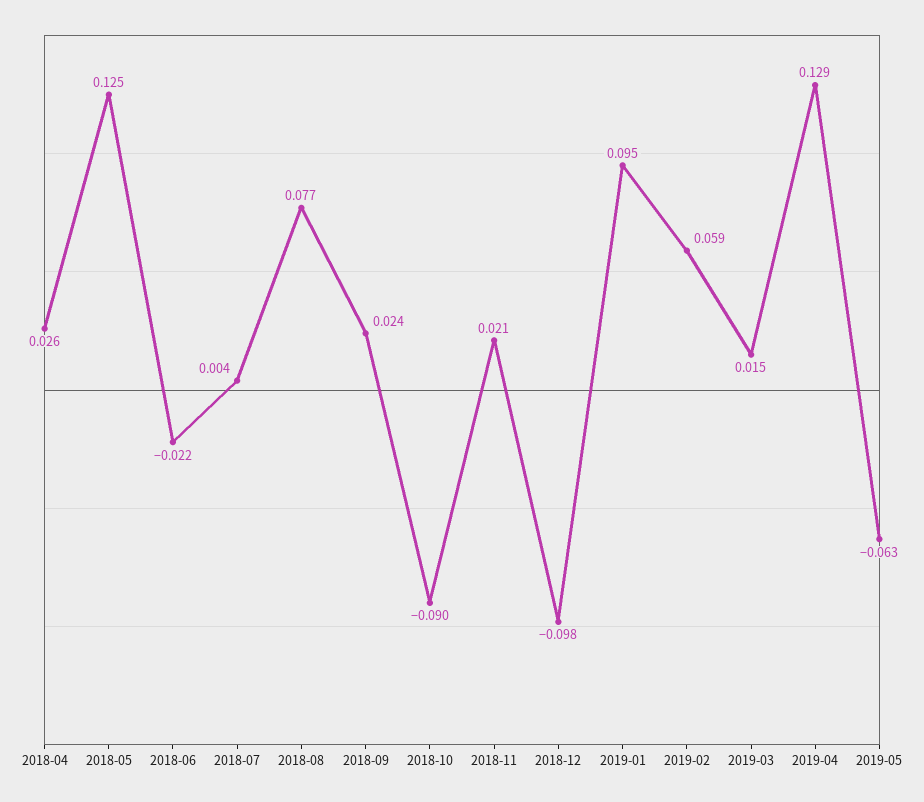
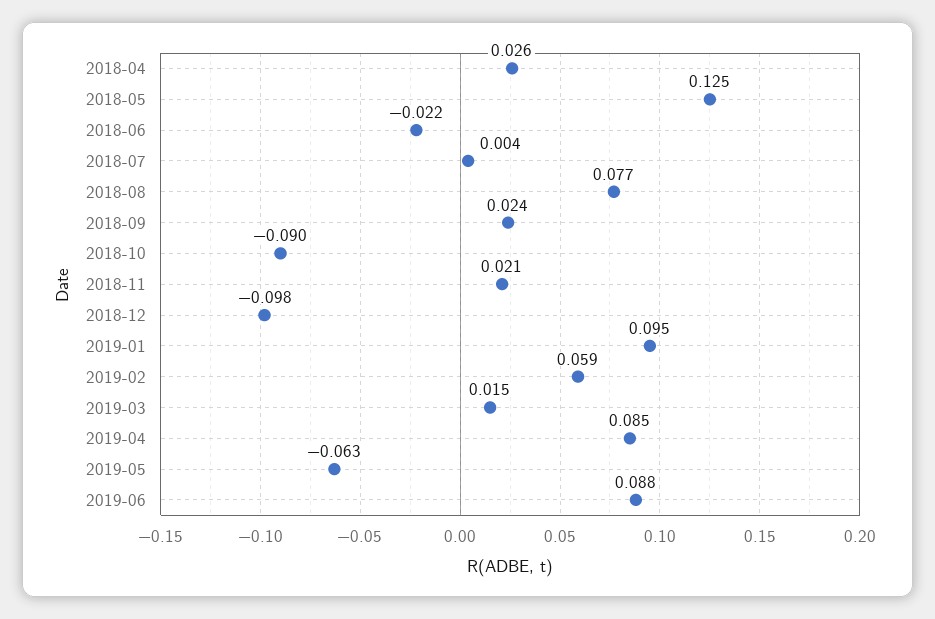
2019-04: 0.129 -> 0.085
2019-06: none -> 0.088

